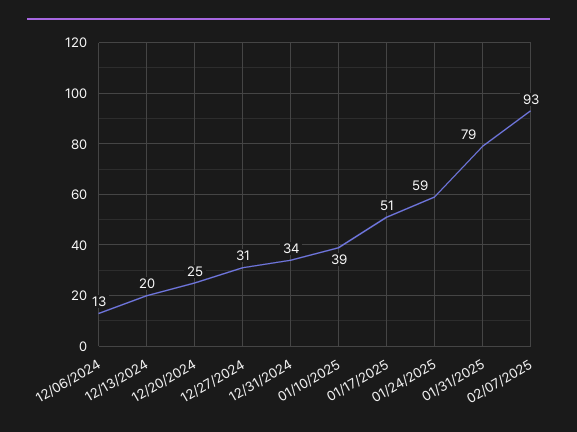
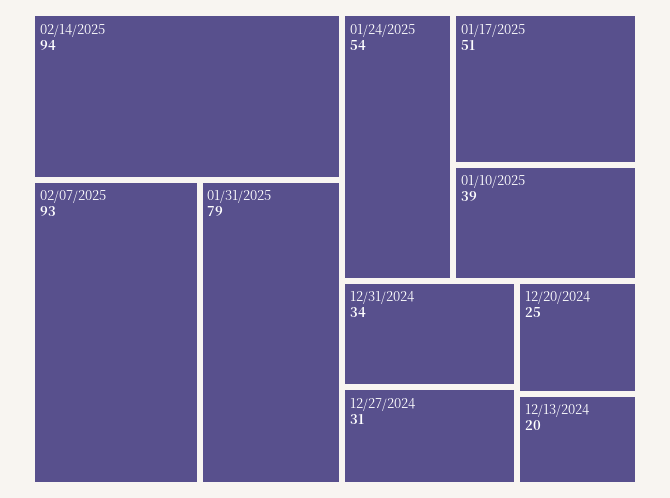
12/06/2024: 13 -> none
01/24/2025: 59 -> 54
02/14/2025: none -> 94

